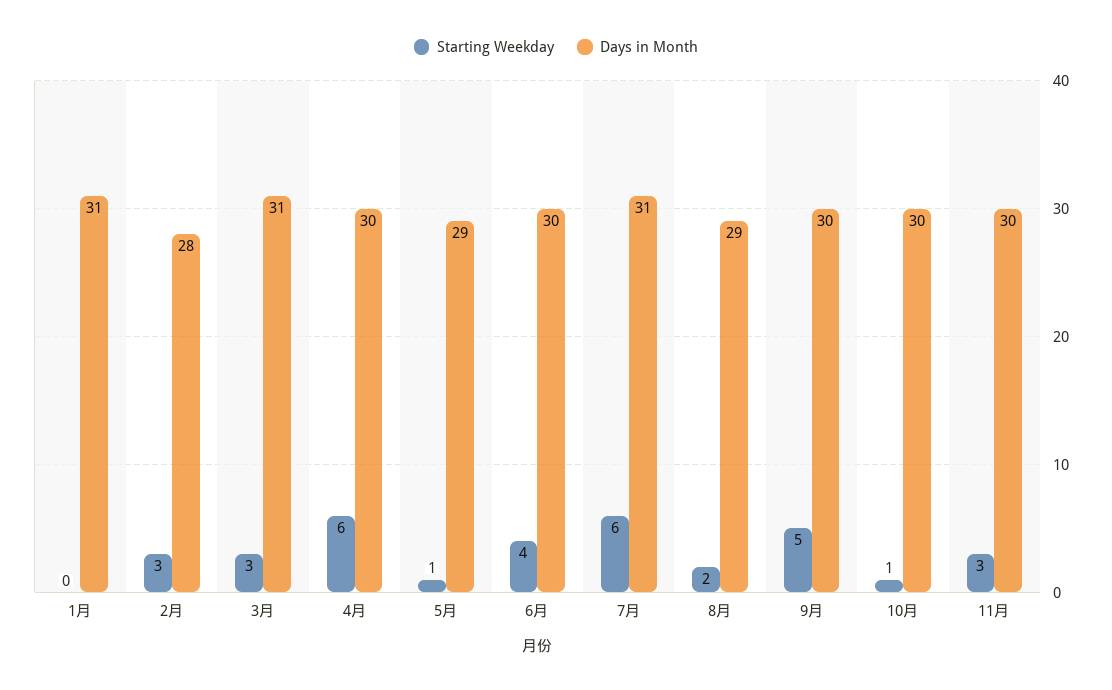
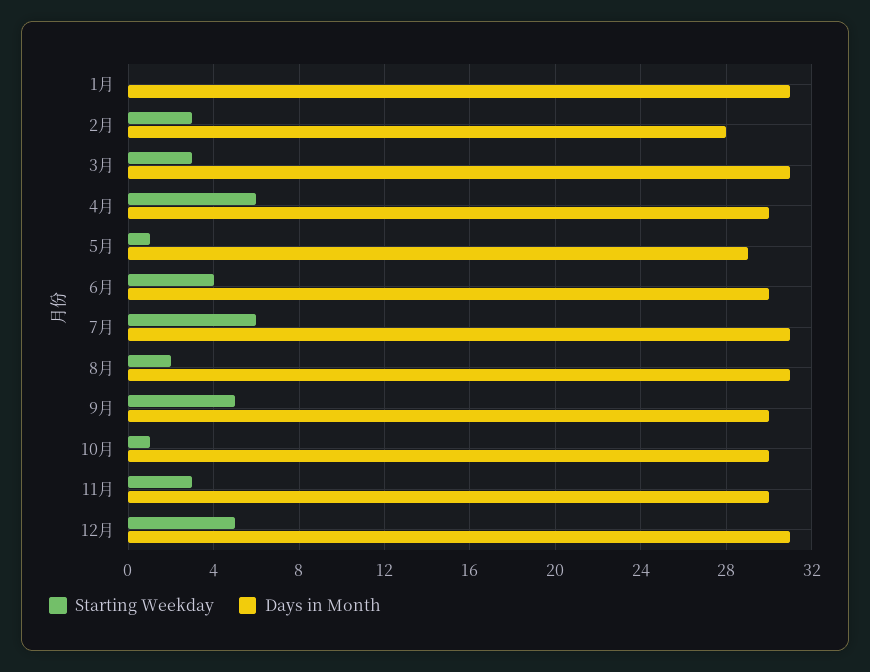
Days in Month, 8月: 29 -> 31
Starting Weekday, 12月: none -> 5
Days in Month, 12月: none -> 31

